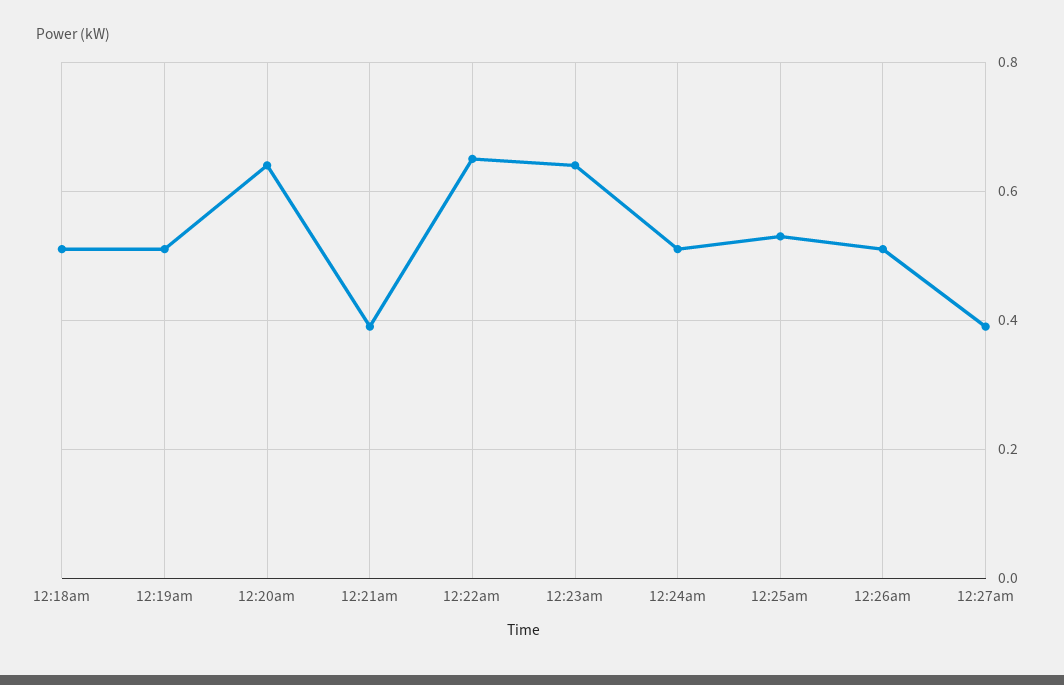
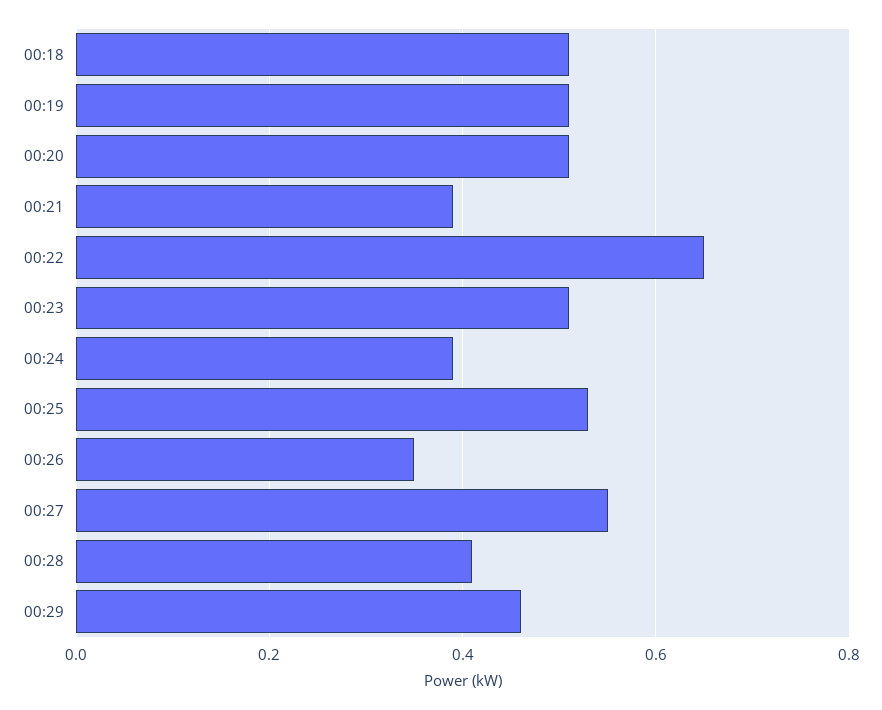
12:20am: 0.65 -> 0.5
12:23am: 0.65 -> 0.5
12:24am: 0.5 -> 0.4
12:26am: 0.5 -> 0.35
12:27am: 0.4 -> 0.55
00:28: none -> 0.4
00:29: none -> 0.45

